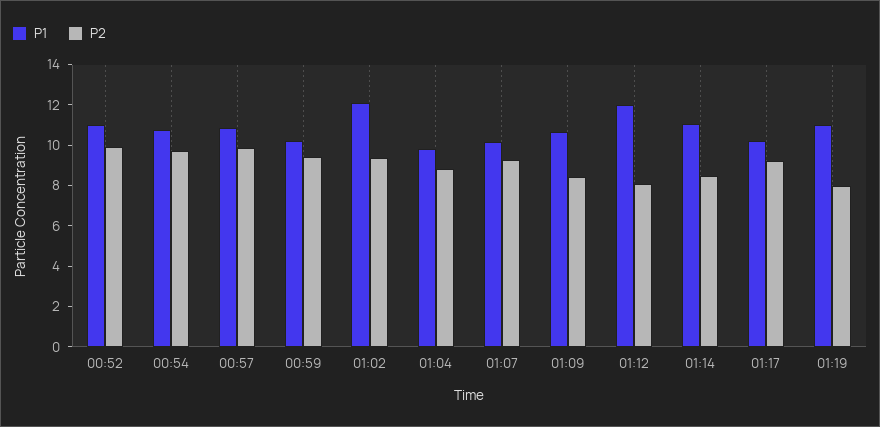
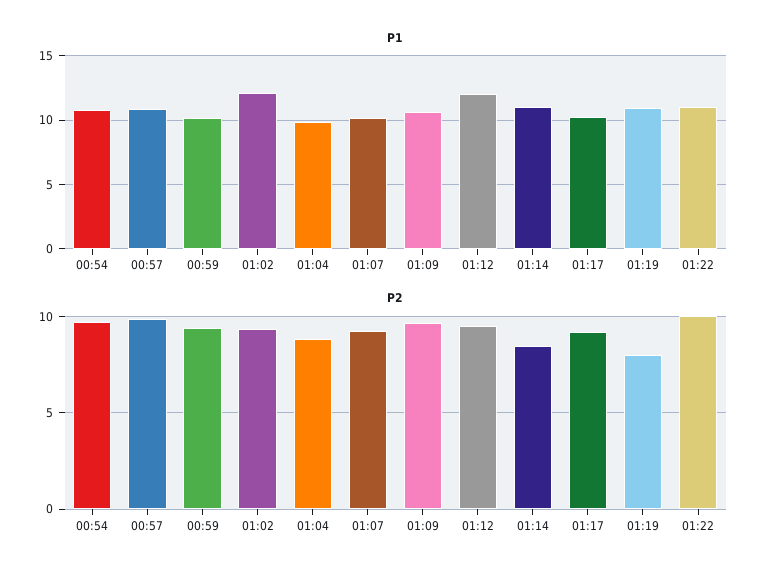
P1, 00:52: 11 -> none
P2, 00:52: 10 -> none
P2, 01:09: 8.5 -> 9.5
P2, 01:12: 8 -> 9.5
P1, 01:22: none -> 11
P2, 01:22: none -> 10

